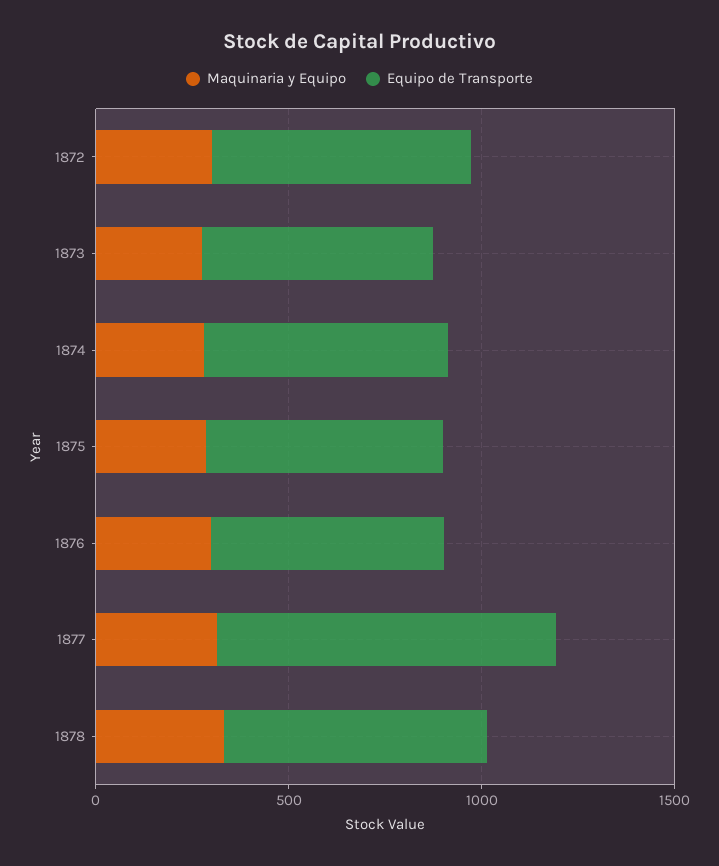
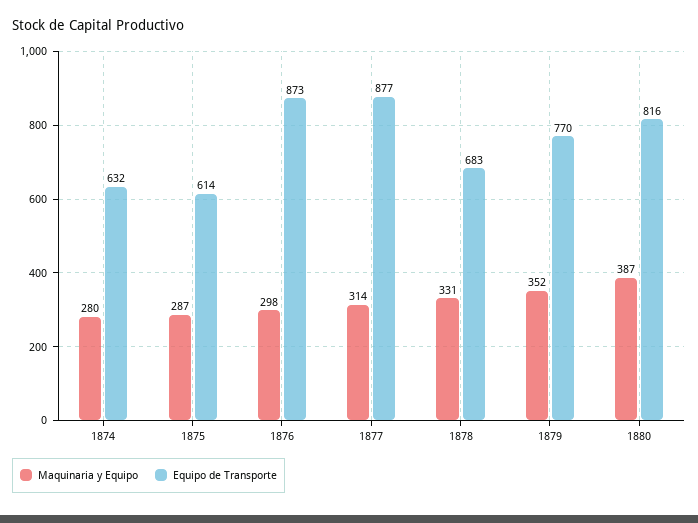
Maquinaria y Equipo, 1872: 300 -> none
Equipo de Transporte, 1872: 700 -> none
Maquinaria y Equipo, 1873: 300 -> none
Equipo de Transporte, 1873: 600 -> none
Equipo de Transporte, 1876: 600 -> 873
Maquinaria y Equipo, 1879: none -> 352
Equipo de Transporte, 1879: none -> 770
Maquinaria y Equipo, 1880: none -> 387
Equipo de Transporte, 1880: none -> 816

